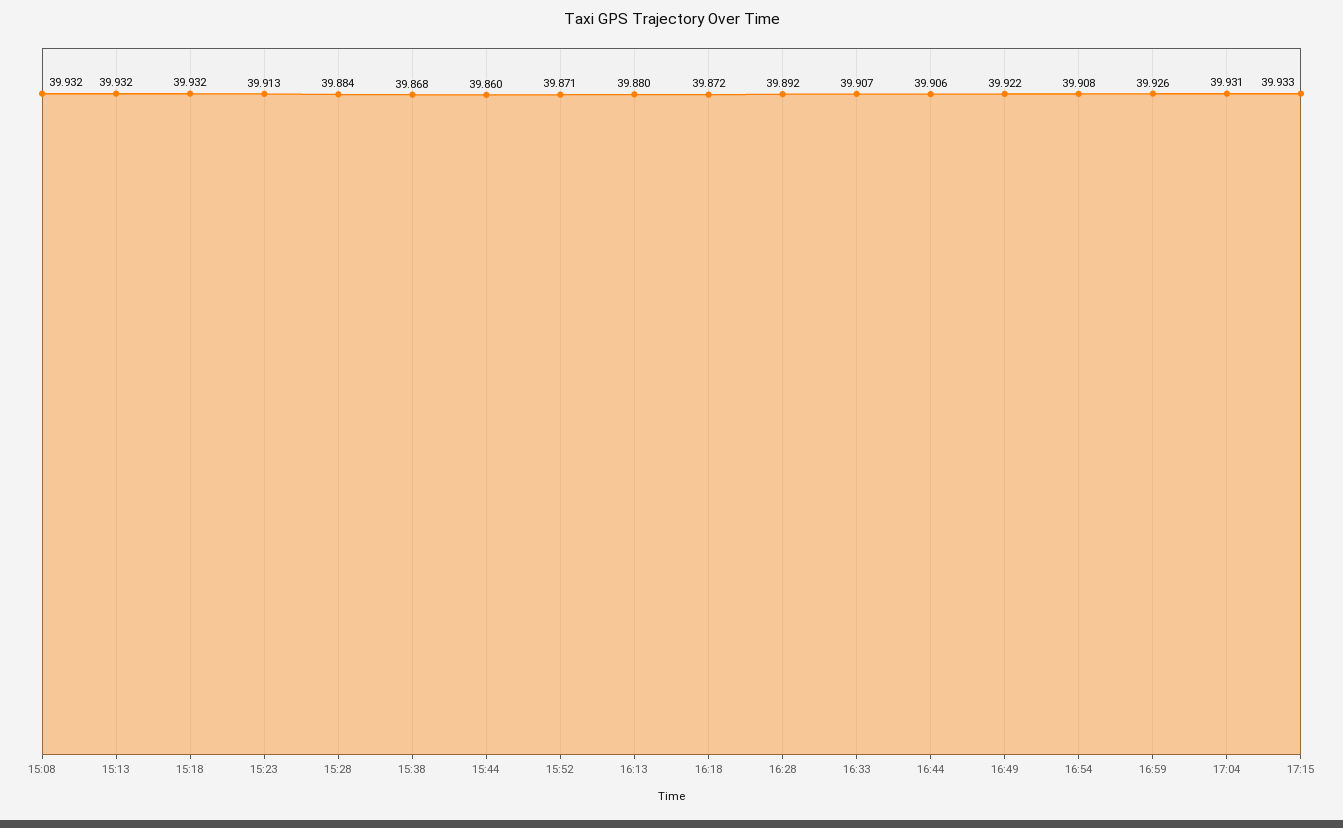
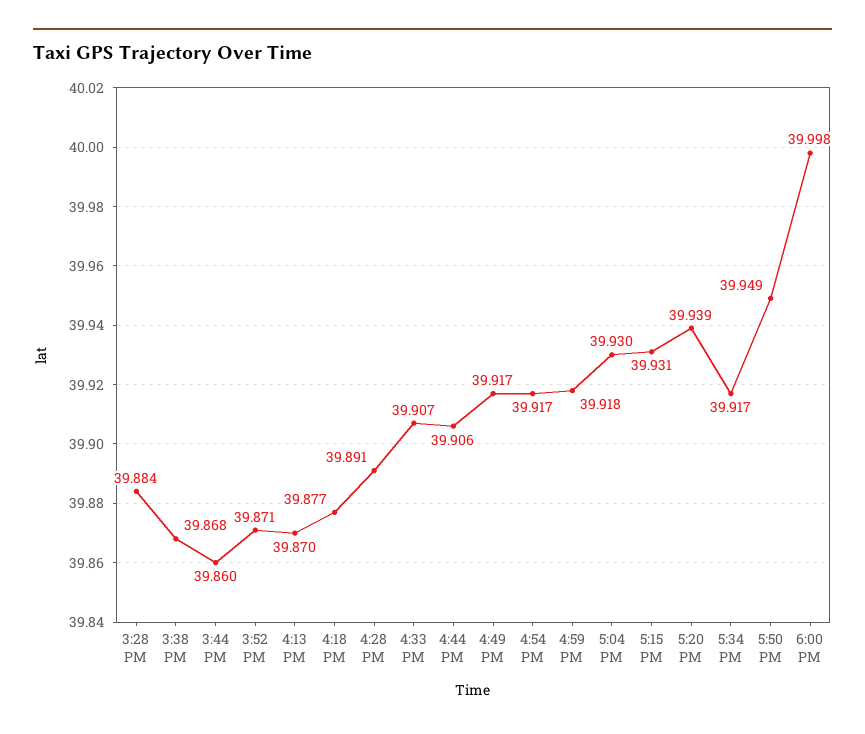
15:08: 39.932 -> none
15:13: 39.932 -> none
15:18: 39.932 -> none
15:23: 39.913 -> none
16:13: 39.88 -> 39.87
16:18: 39.872 -> 39.877
16:28: 39.892 -> 39.891
16:49: 39.922 -> 39.917
16:54: 39.908 -> 39.917
16:59: 39.926 -> 39.918
17:04: 39.931 -> 39.93
17:15: 39.933 -> 39.931
5:20 PM: none -> 39.939
5:34 PM: none -> 39.917
5:50 PM: none -> 39.949
6:00 PM: none -> 39.998

